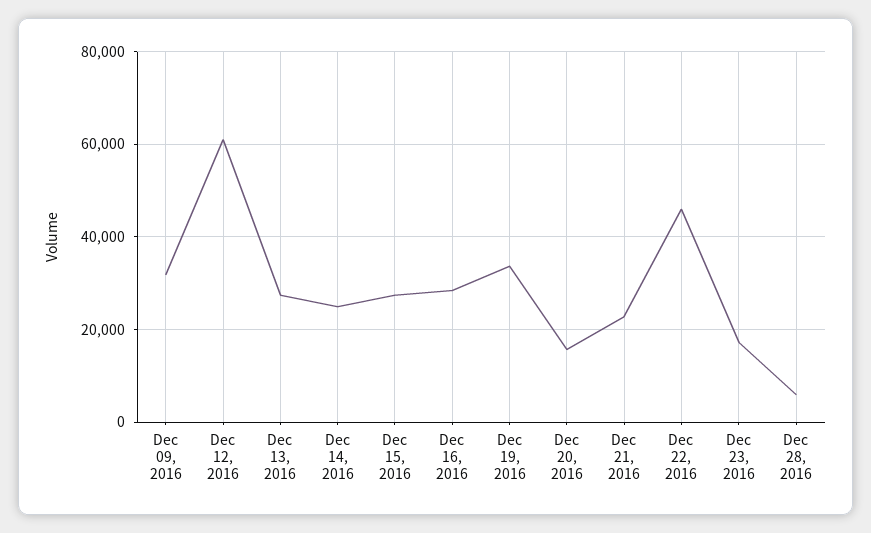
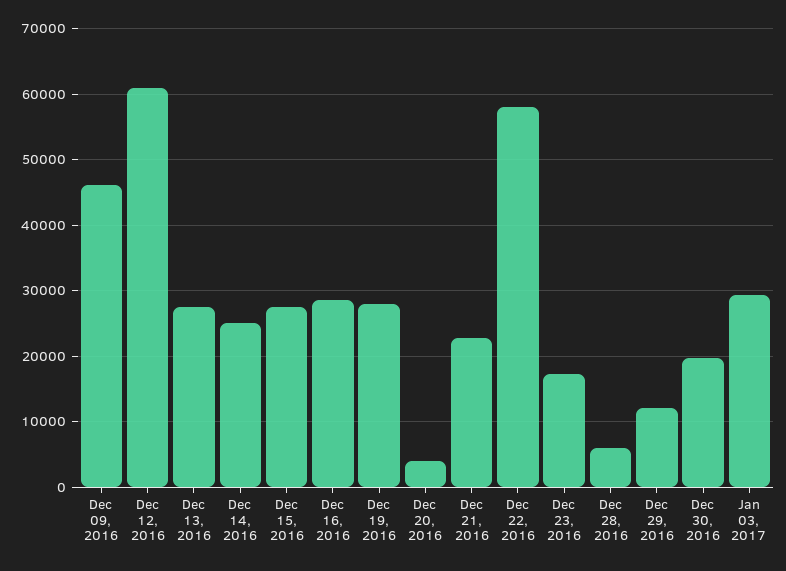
Dec 09, 2016: 32000 -> 46000
Dec 19, 2016: 34000 -> 28000
Dec 20, 2016: 16000 -> 4000
Dec 22, 2016: 46000 -> 58000
Dec 29, 2016: none -> 12000
Dec 30, 2016: none -> 20000
Jan 03, 2017: none -> 29000

